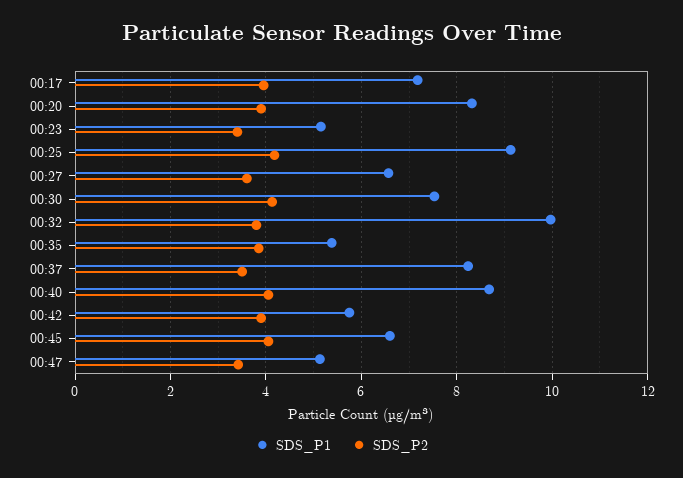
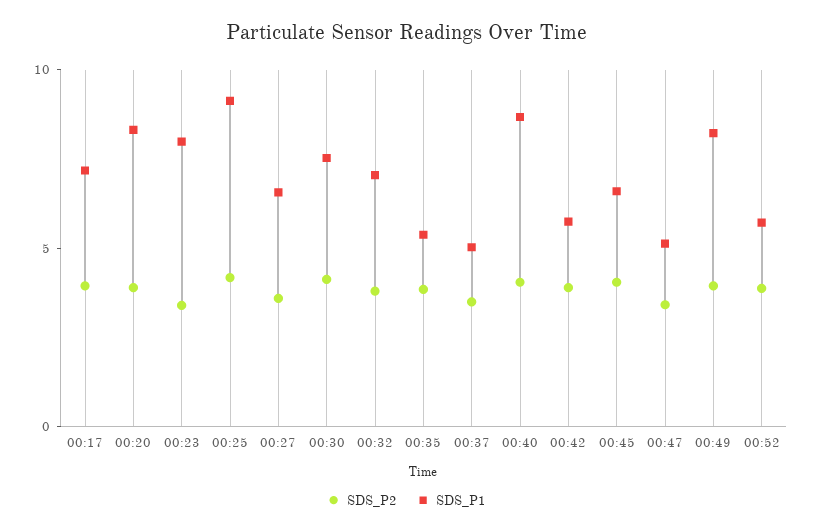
SDS_P1, 00:23: 5.2 -> 8
SDS_P1, 00:32: 10 -> 7
SDS_P1, 00:37: 8.2 -> 5
SDS_P2, 00:49: none -> 4
SDS_P1, 00:49: none -> 8
SDS_P2, 00:52: none -> 4
SDS_P1, 00:52: none -> 6

